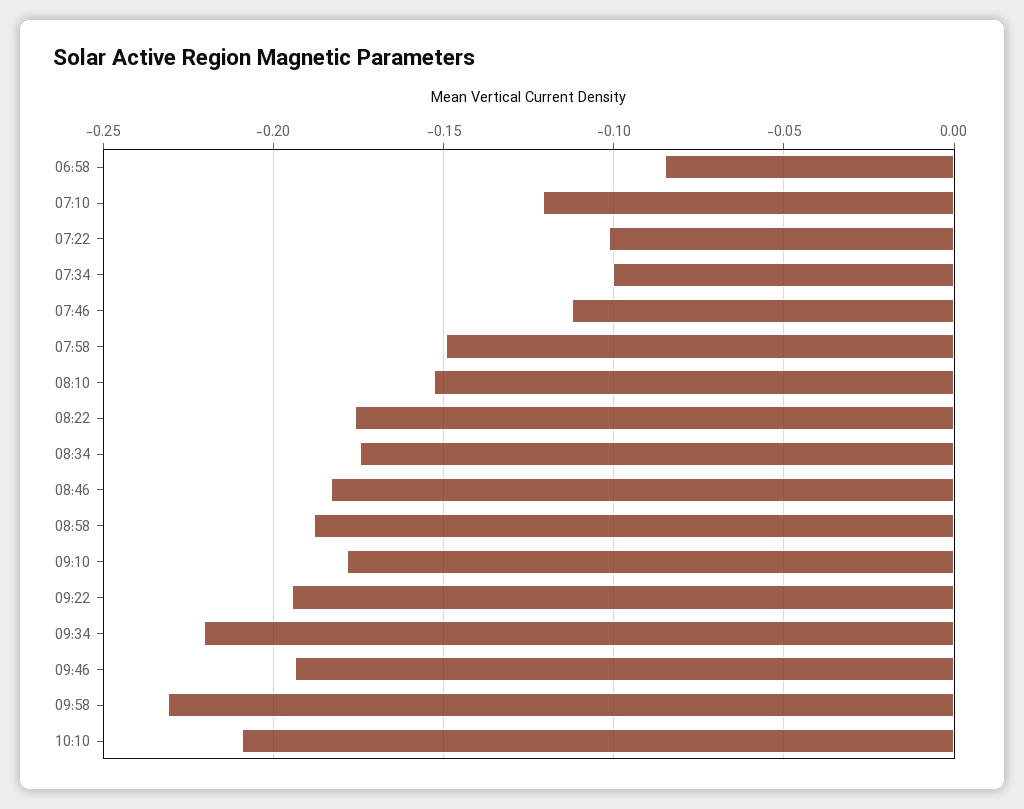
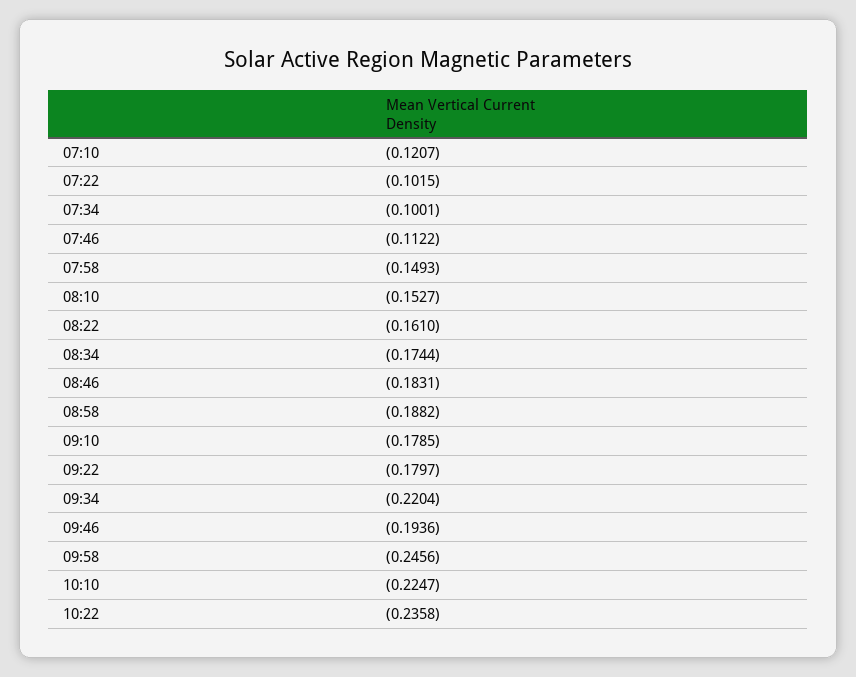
06:58: -0.085 -> none
08:22: -0.175 -> -0.161
09:22: -0.195 -> -0.1797
09:58: -0.23 -> -0.2456
10:10: -0.21 -> -0.2247
10:22: none -> -0.2358

